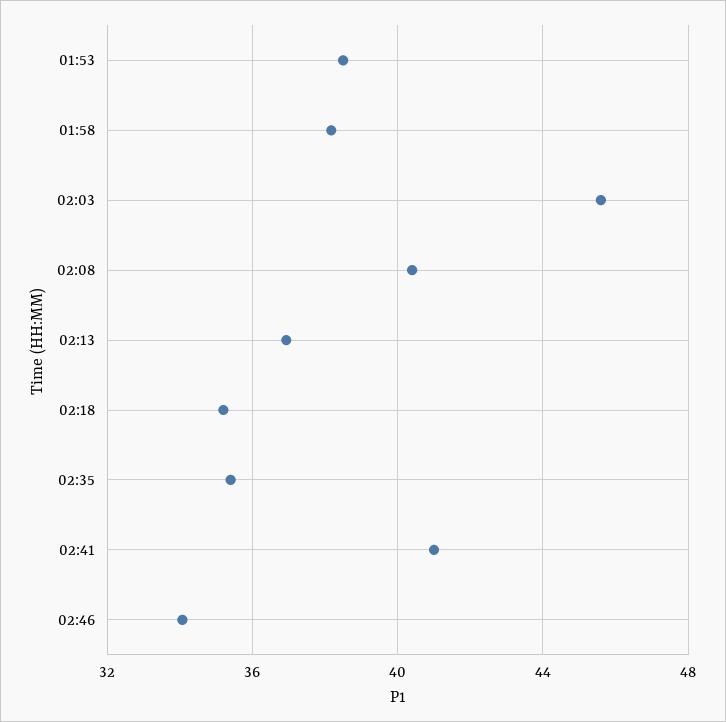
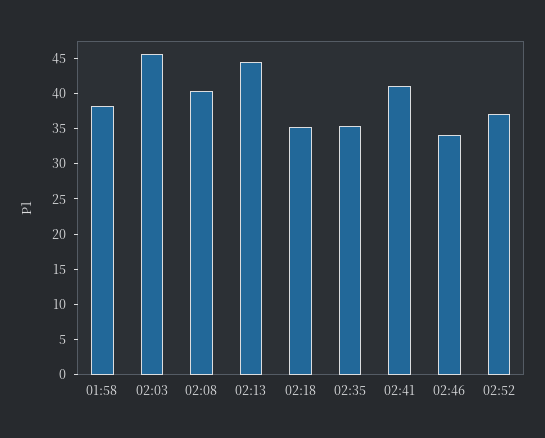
01:53: 38.5 -> none
02:13: 37 -> 45
02:52: none -> 37.5

